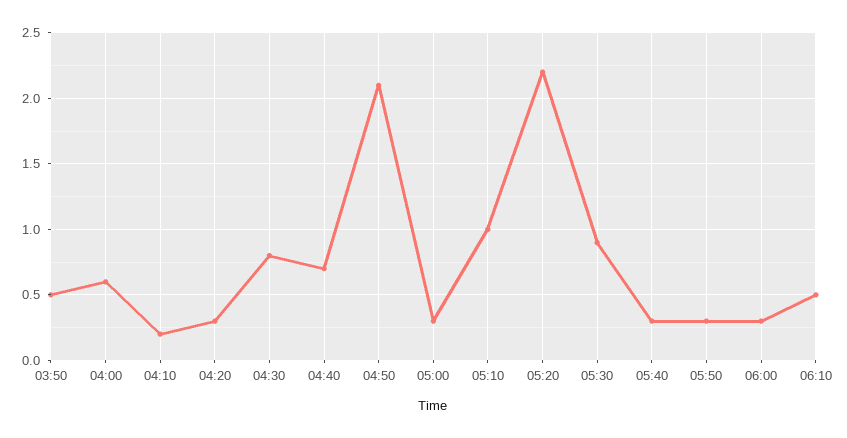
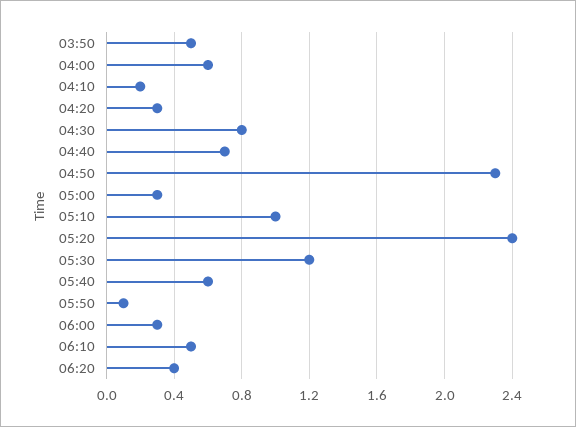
04:50: 2.1 -> 2.3
05:20: 2.2 -> 2.4
05:30: 0.9 -> 1.2
05:40: 0.3 -> 0.6
05:50: 0.3 -> 0.1
06:20: none -> 0.4

